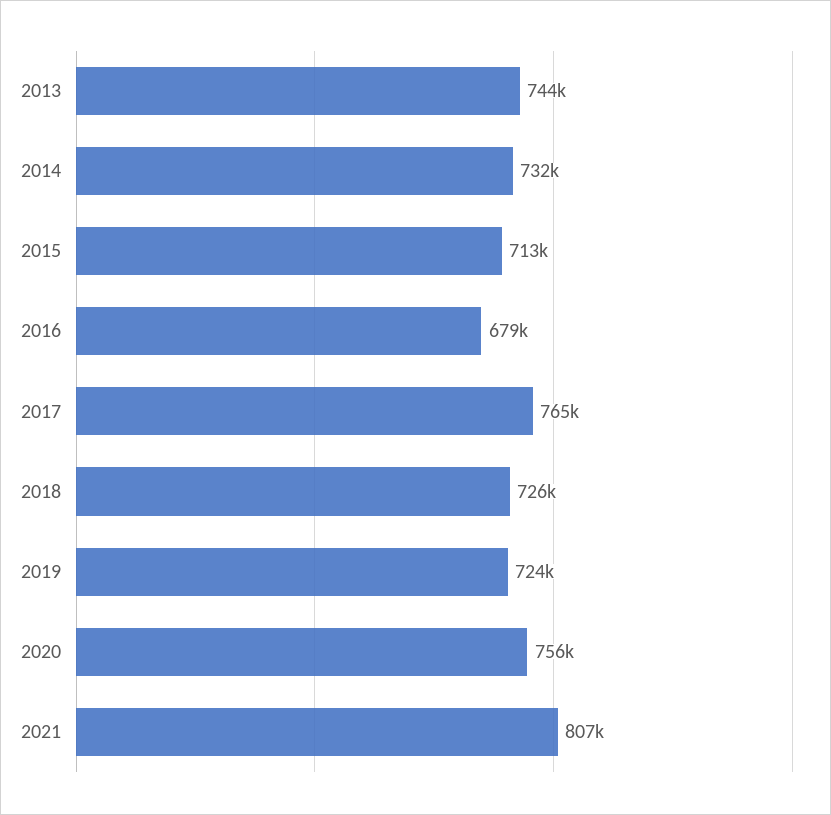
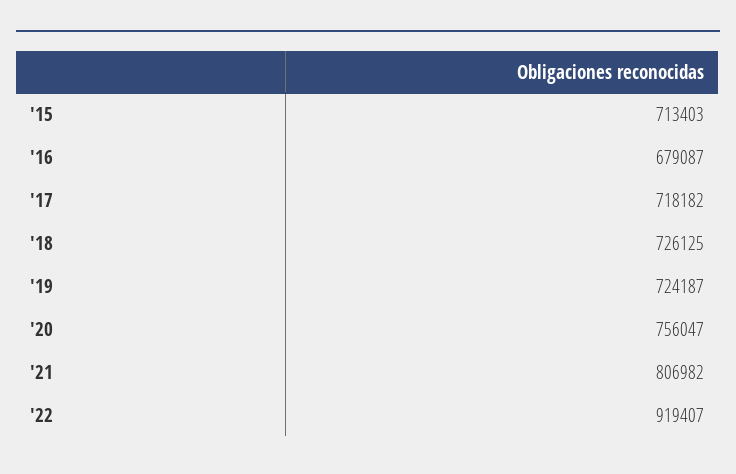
2013: 744000 -> none
2014: 732000 -> none
2017: 765000 -> 718182
'22: none -> 919407

